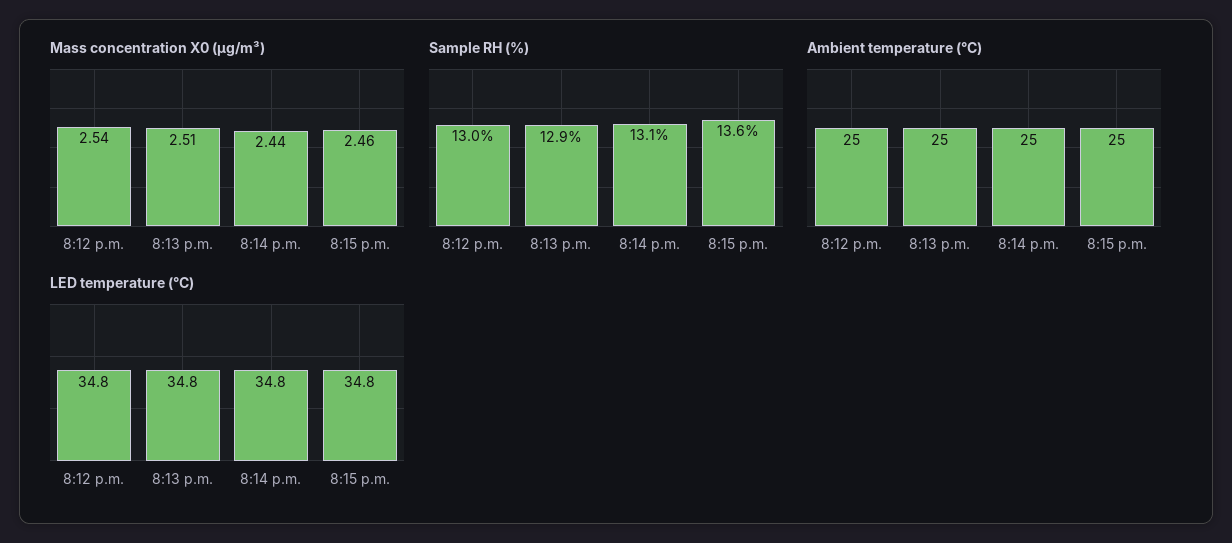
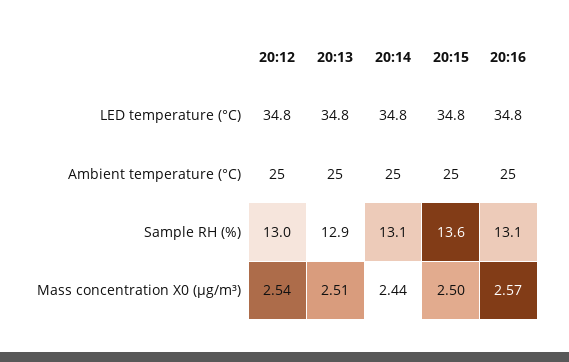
Mass concentration X0 (μg/m³), 8:15 p.m.: 2.46 -> 2.5
LED temperature (°C), 20:16: none -> 34.8
Ambient temperature (°C), 20:16: none -> 25
Sample RH (%), 20:16: none -> 13.1
Mass concentration X0 (μg/m³), 20:16: none -> 2.57

